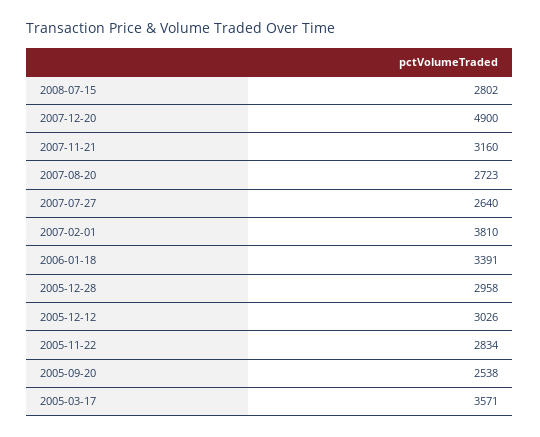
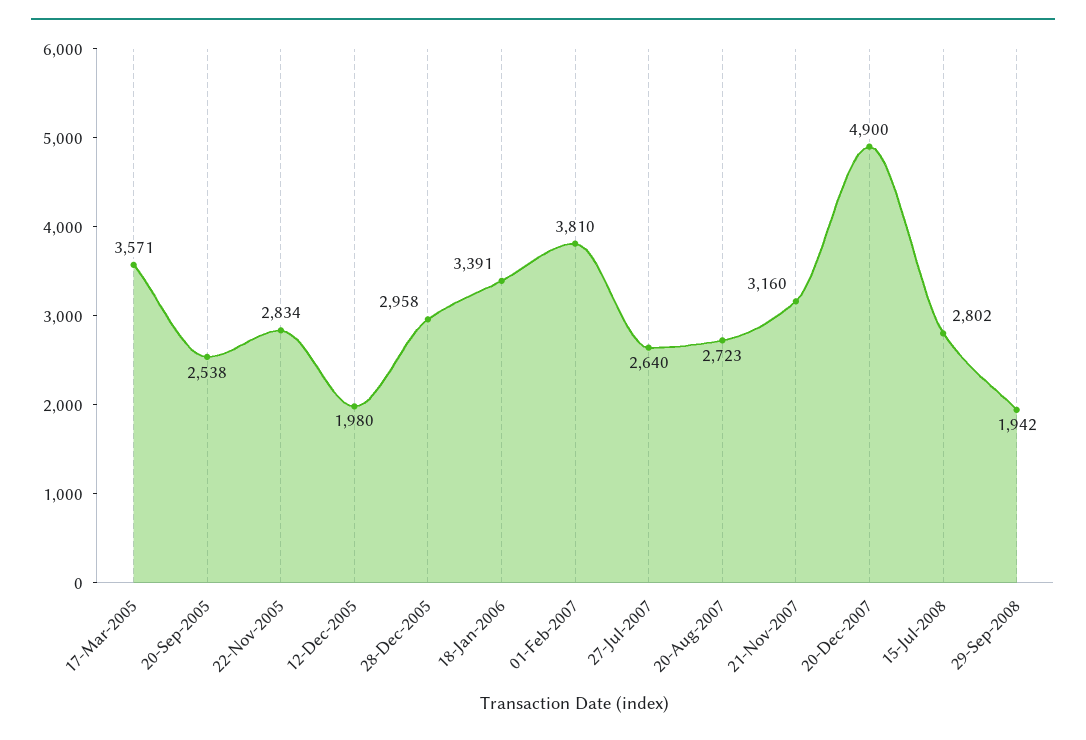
2005-12-12: 3026 -> 1980
29-Sep-2008: none -> 1942

